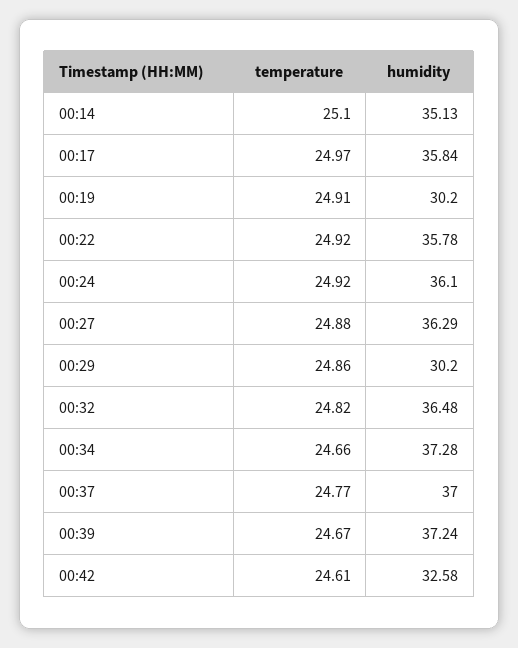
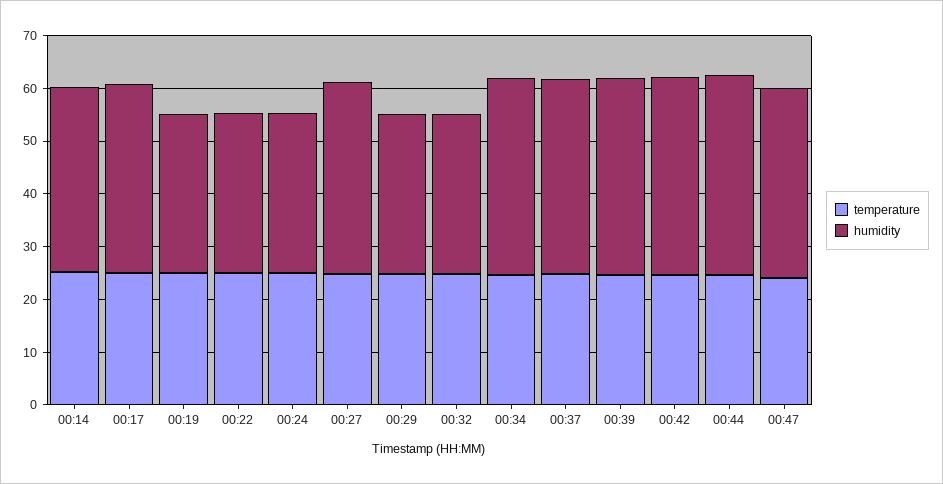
humidity, 00:22: 35.78 -> 30
humidity, 00:24: 36.1 -> 30
humidity, 00:32: 36.48 -> 30
humidity, 00:42: 32.58 -> 38
temperature, 00:44: none -> 24
humidity, 00:44: none -> 38
temperature, 00:47: none -> 24
humidity, 00:47: none -> 36

